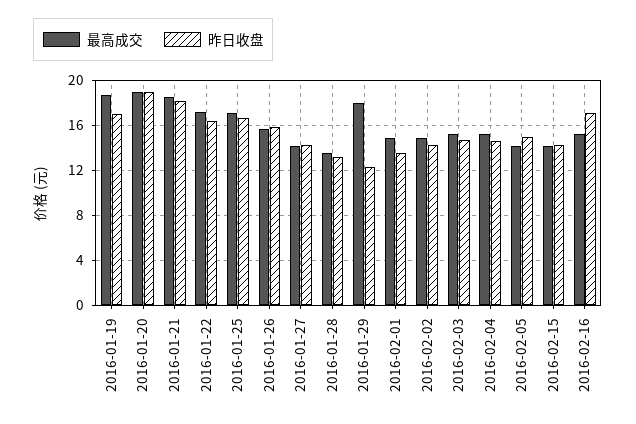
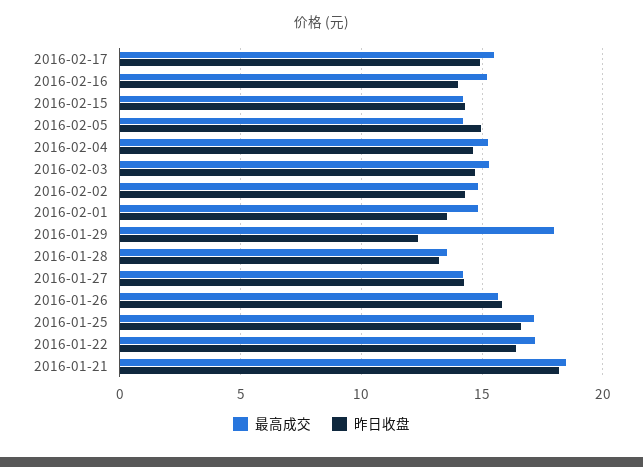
最高成交, 2016-01-19: 19 -> none
昨日收盘, 2016-01-19: 17 -> none
最高成交, 2016-01-20: 19 -> none
昨日收盘, 2016-01-20: 19 -> none
昨日收盘, 2016-02-16: 17 -> 14
最高成交, 2016-02-17: none -> 15.5
昨日收盘, 2016-02-17: none -> 15

